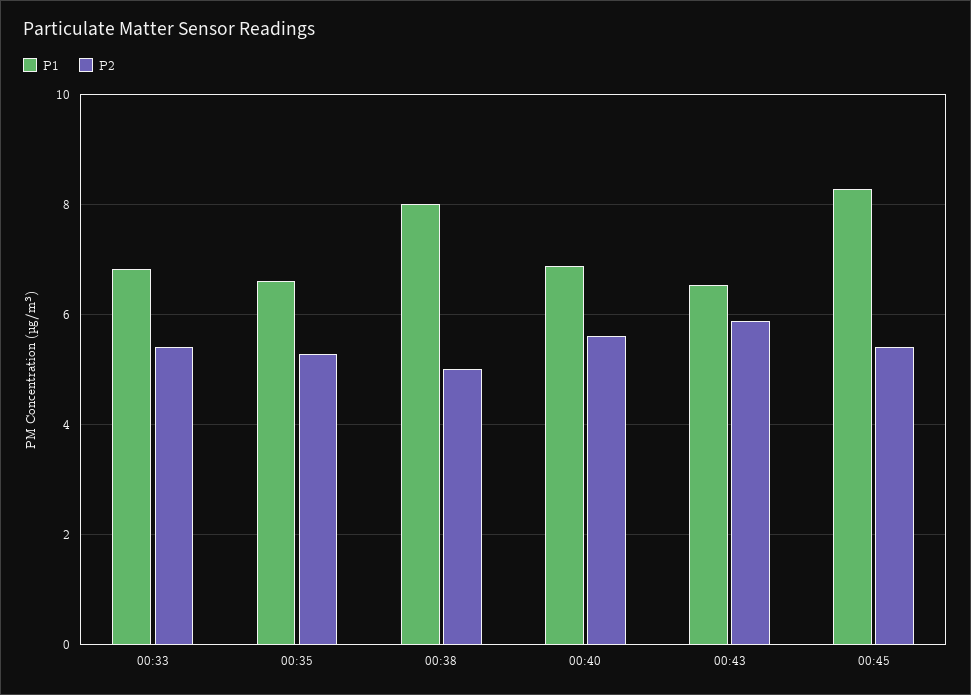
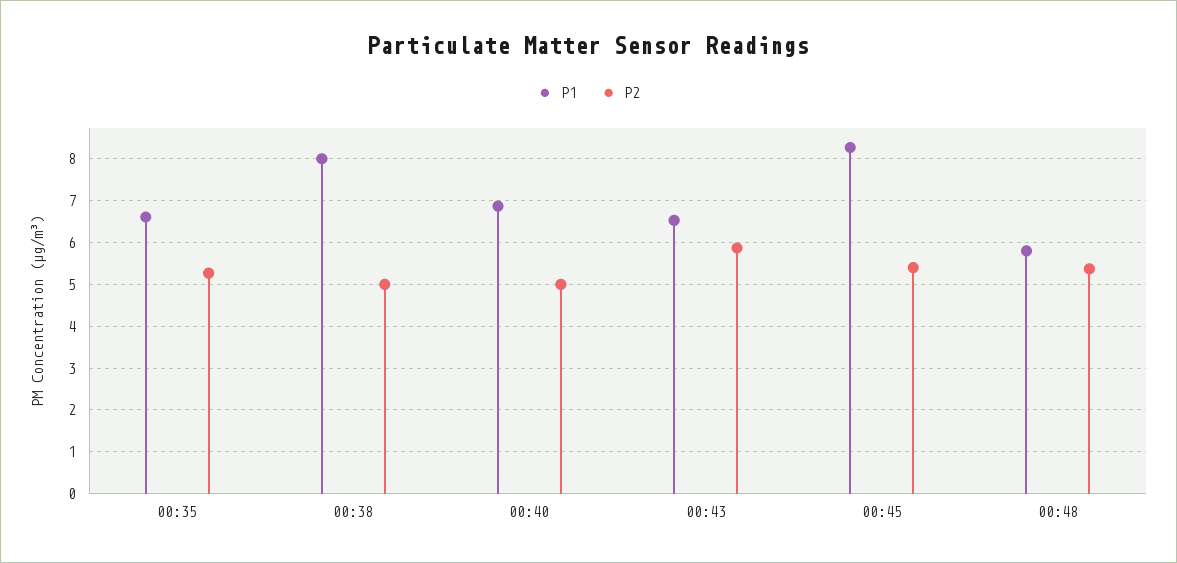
P1, 00:33: 6.8 -> none
P2, 00:33: 5.4 -> none
P2, 00:40: 5.6 -> 5
P1, 00:48: none -> 5.8
P2, 00:48: none -> 5.4

